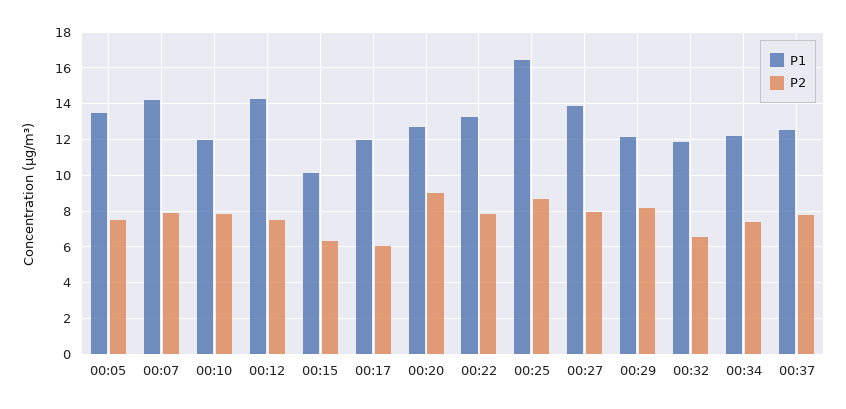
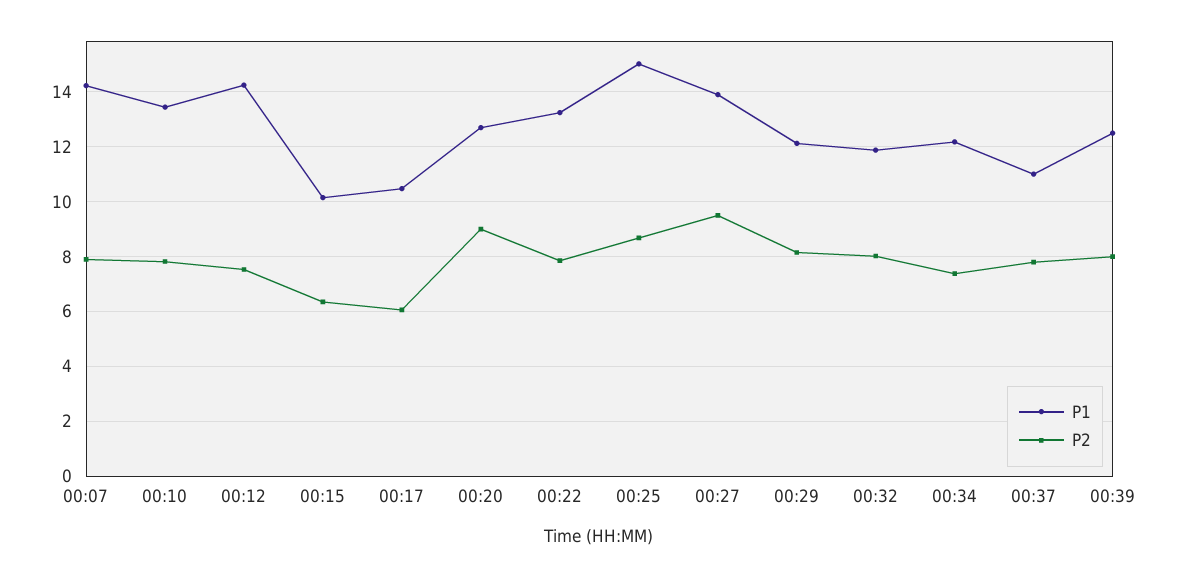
P1, 00:05: 13.5 -> none
P2, 00:05: 7.5 -> none
P1, 00:10: 12 -> 13.5
P1, 00:17: 12 -> 10.5
P1, 00:25: 16.5 -> 15
P2, 00:27: 8 -> 9.5
P2, 00:32: 6.5 -> 8
P1, 00:37: 12.5 -> 11
P1, 00:39: none -> 12.5
P2, 00:39: none -> 8

